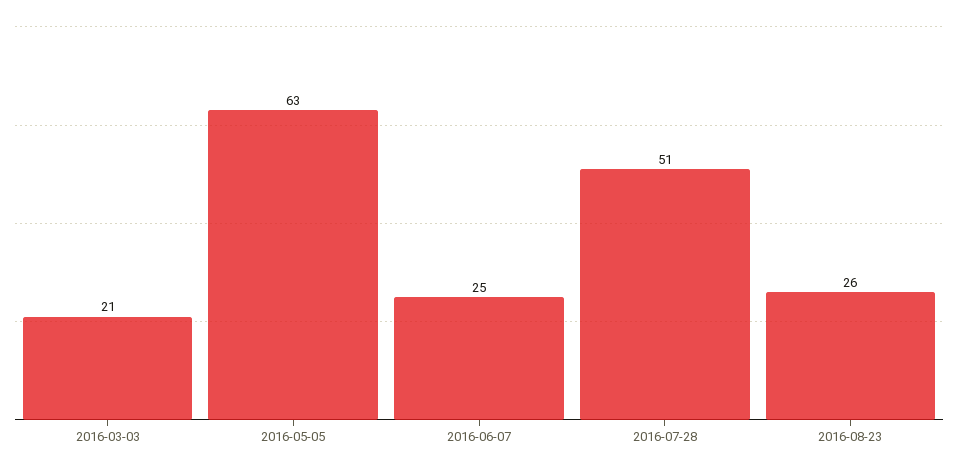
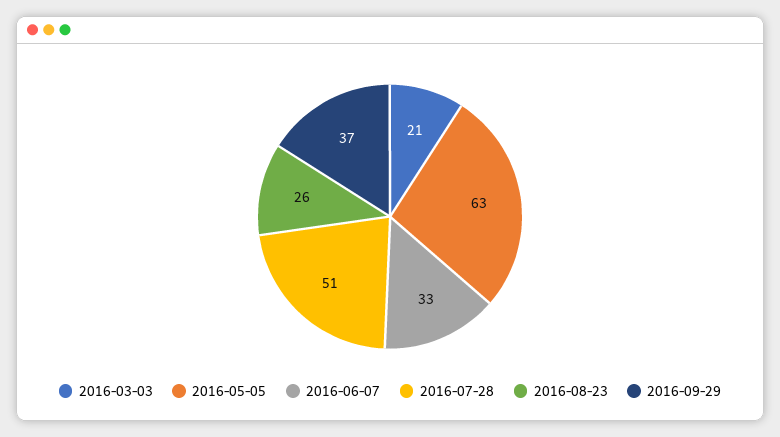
2016-06-07: 25 -> 33
2016-09-29: none -> 37

